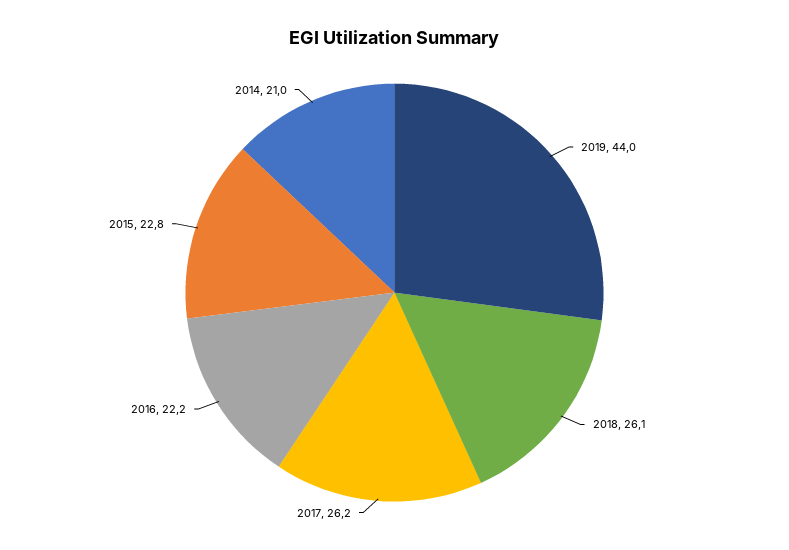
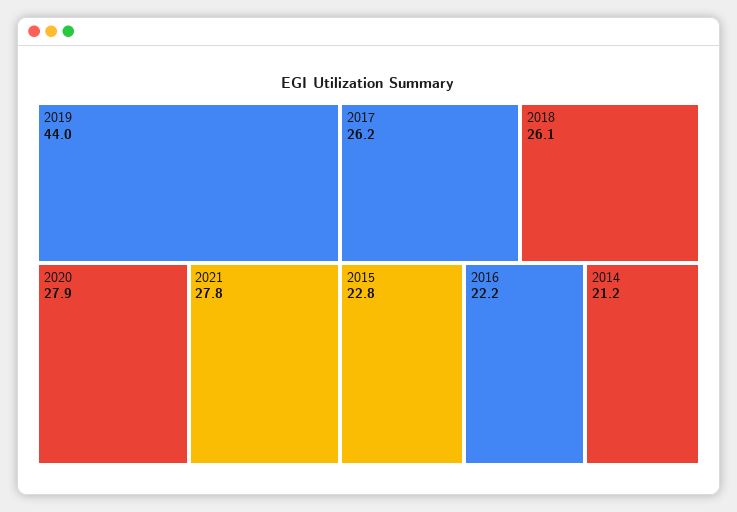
2014: 21 -> 21.2
2020: none -> 27.9
2021: none -> 27.8

